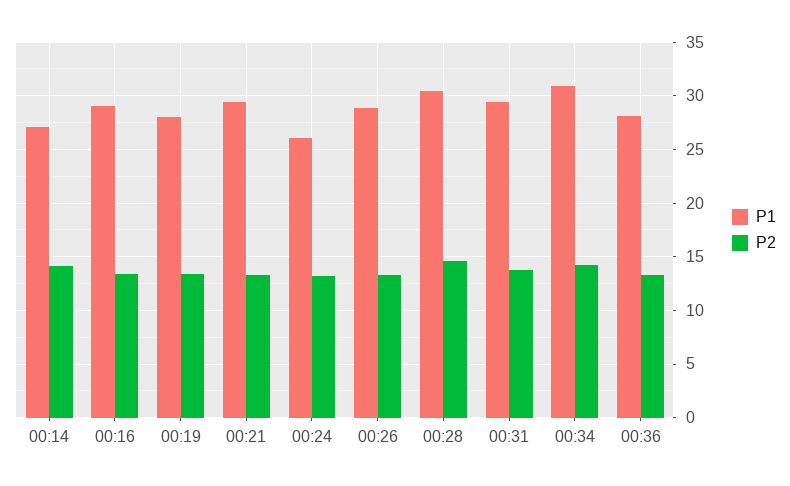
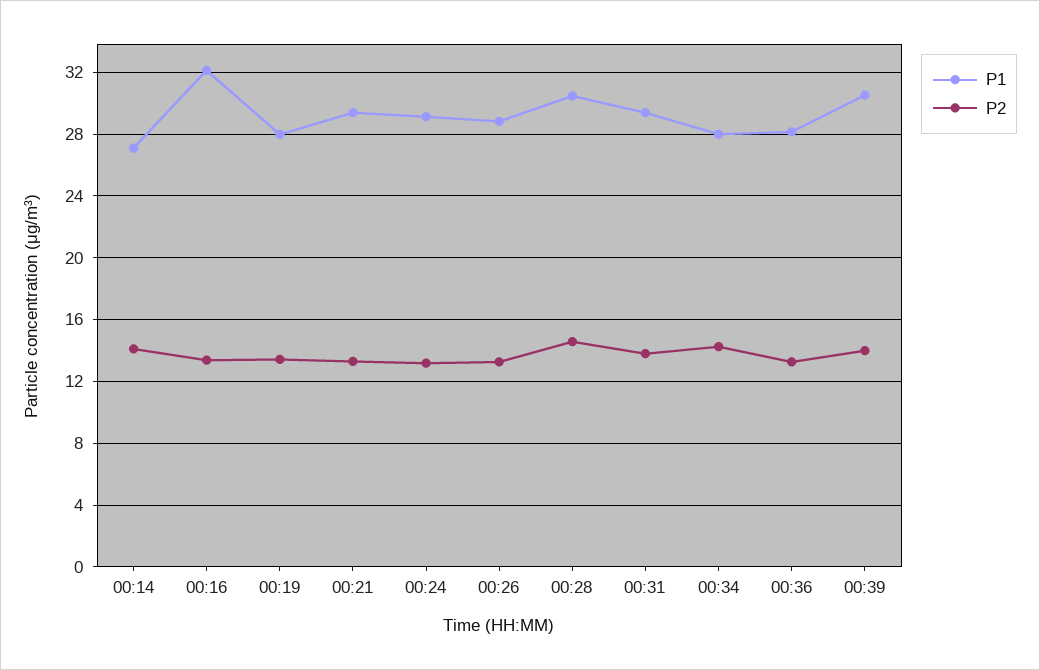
P1, 00:16: 29 -> 32
P1, 00:24: 26 -> 29
P1, 00:34: 31 -> 28
P1, 00:39: none -> 30.5
P2, 00:39: none -> 14

